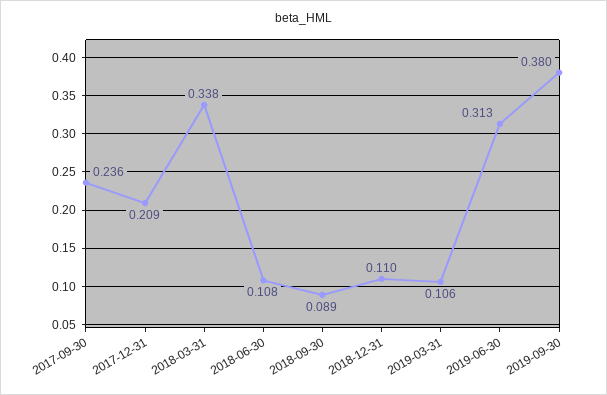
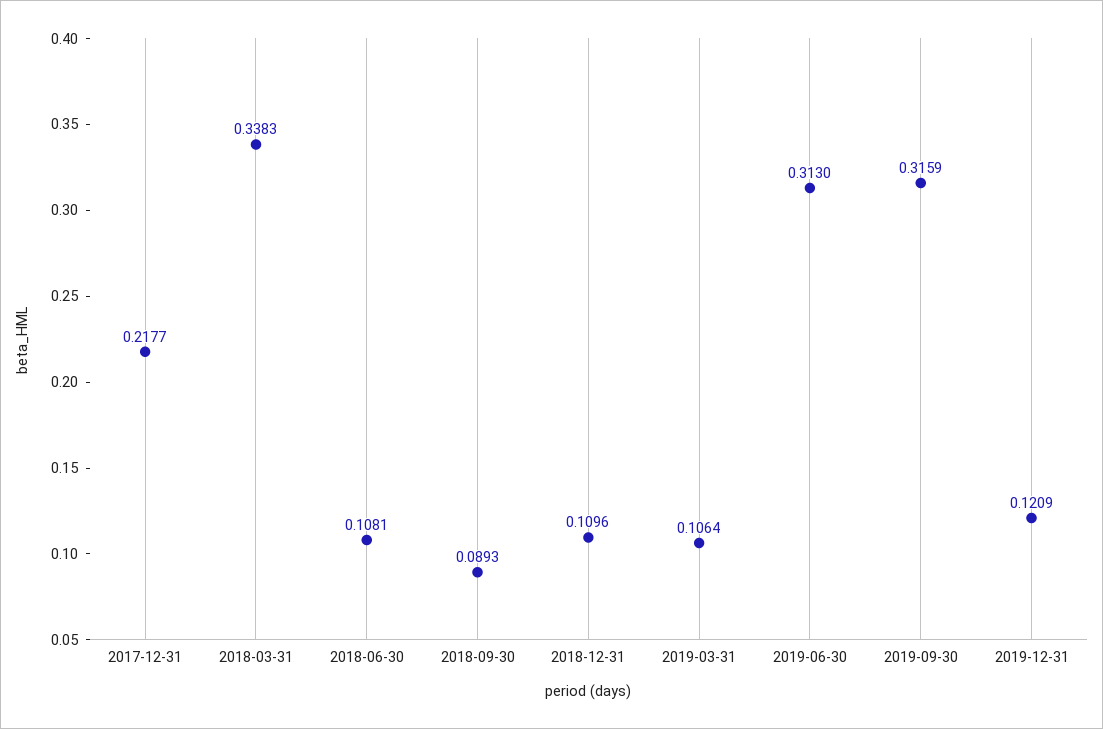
2017-09-30: 0.236 -> none
2017-12-31: 0.209 -> 0.2177
2019-09-30: 0.38 -> 0.3159
2019-12-31: none -> 0.1209

